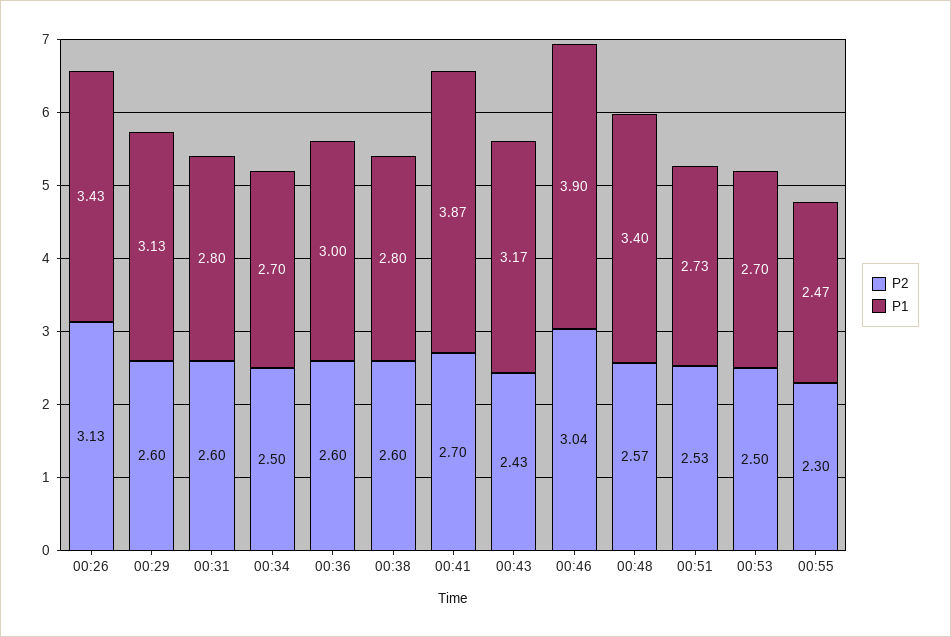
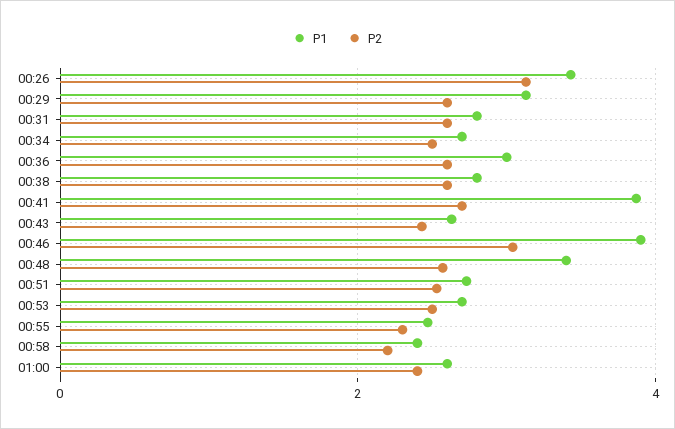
P1, 00:43: 3.17 -> 2.6
P1, 00:58: none -> 2.4
P2, 00:58: none -> 2.2
P1, 01:00: none -> 2.6
P2, 01:00: none -> 2.4

